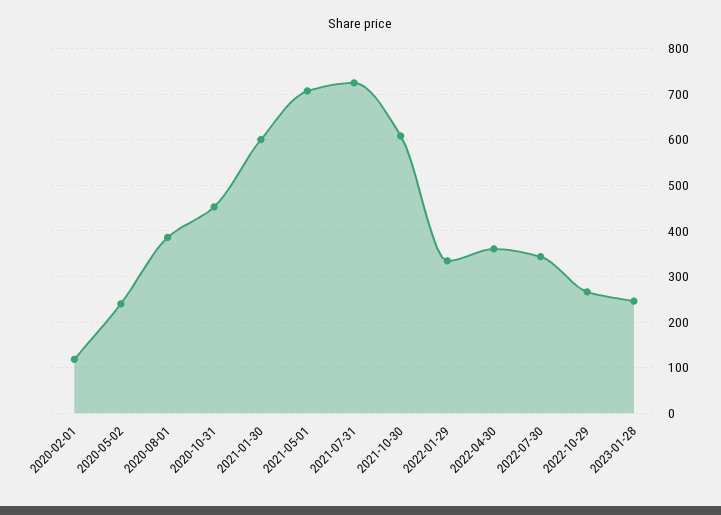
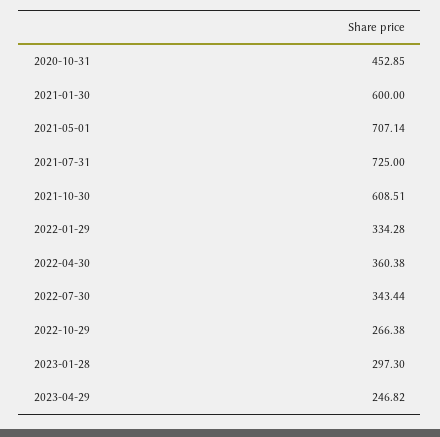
2020-02-01: 120 -> none
2020-05-02: 240 -> none
2020-08-01: 380 -> none
2023-01-28: 240 -> 297.3
2023-04-29: none -> 246.82

